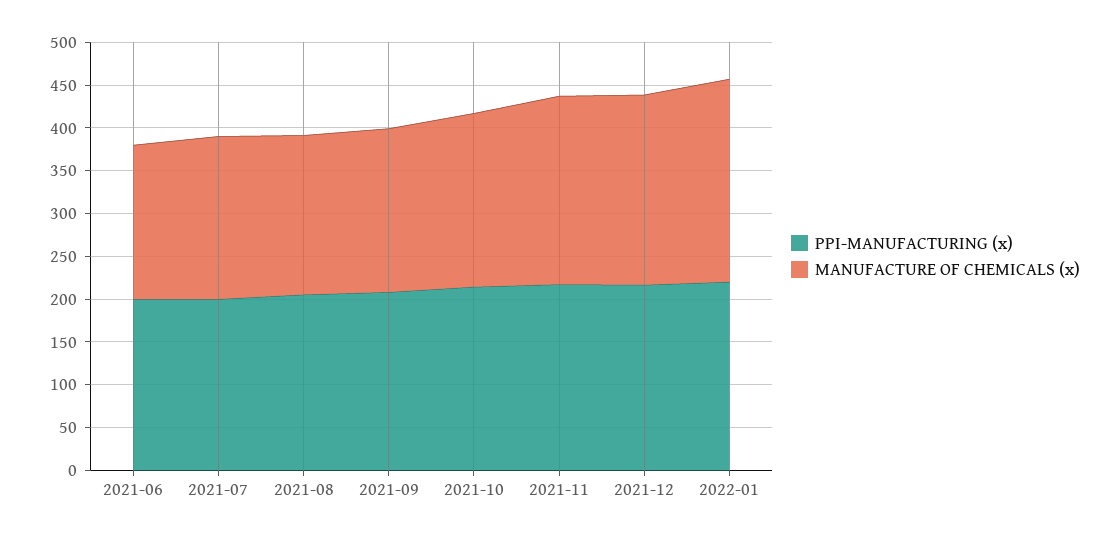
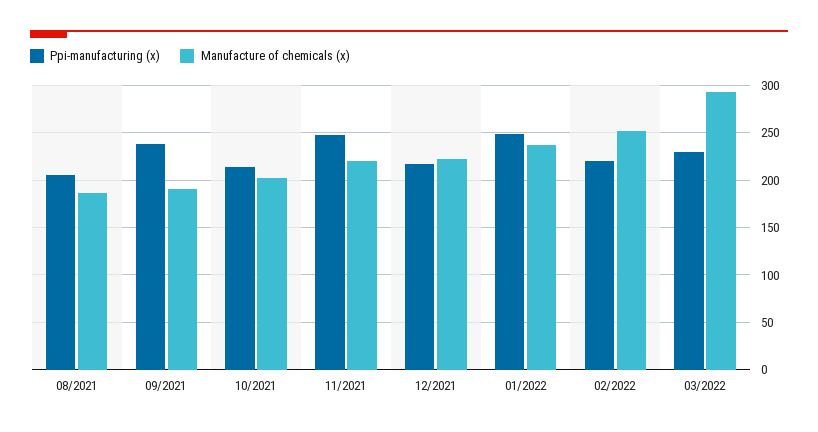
PPI-MANUFACTURING (x), 2021-06: 200 -> none
MANUFACTURE OF CHEMICALS (x), 2021-06: 180 -> none
PPI-MANUFACTURING (x), 2021-07: 200 -> none
MANUFACTURE OF CHEMICALS (x), 2021-07: 190 -> none
PPI-MANUFACTURING (x), 2021-09: 210 -> 240
PPI-MANUFACTURING (x), 2021-11: 220 -> 250
PPI-MANUFACTURING (x), 2022-01: 220 -> 250
PPI-MANUFACTURING (x), 02/2022: none -> 220
MANUFACTURE OF CHEMICALS (x), 02/2022: none -> 250
PPI-MANUFACTURING (x), 03/2022: none -> 230
MANUFACTURE OF CHEMICALS (x), 03/2022: none -> 290

